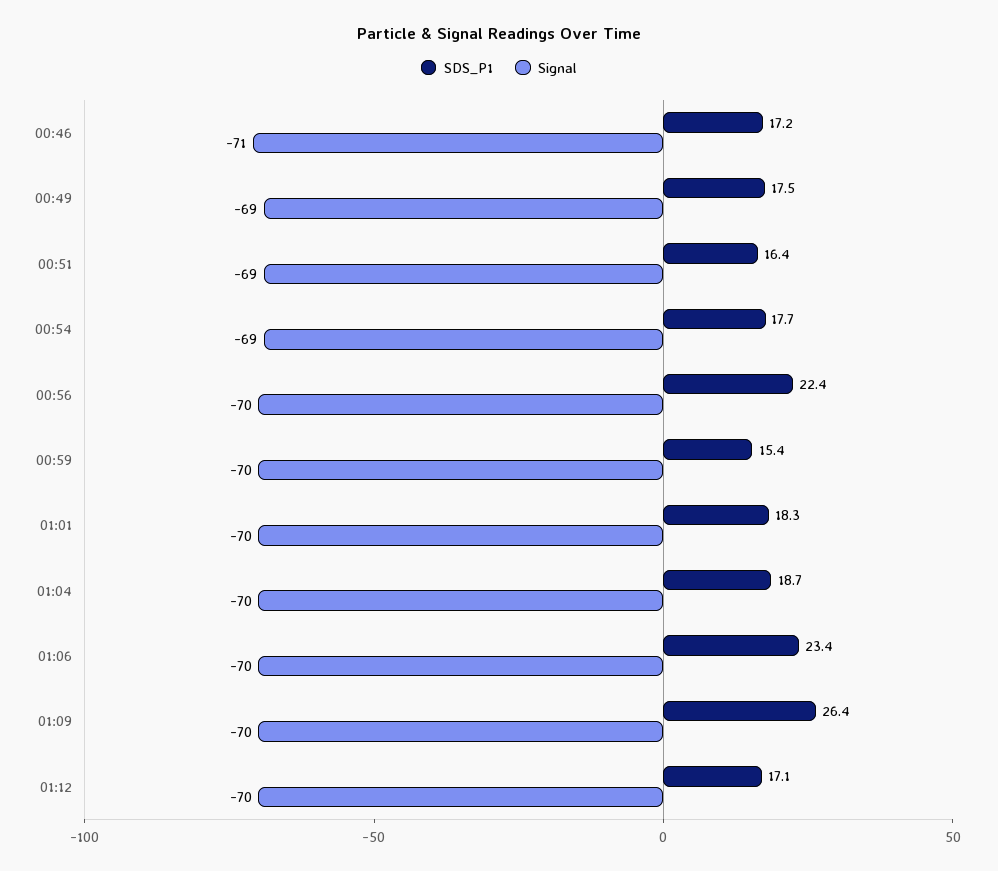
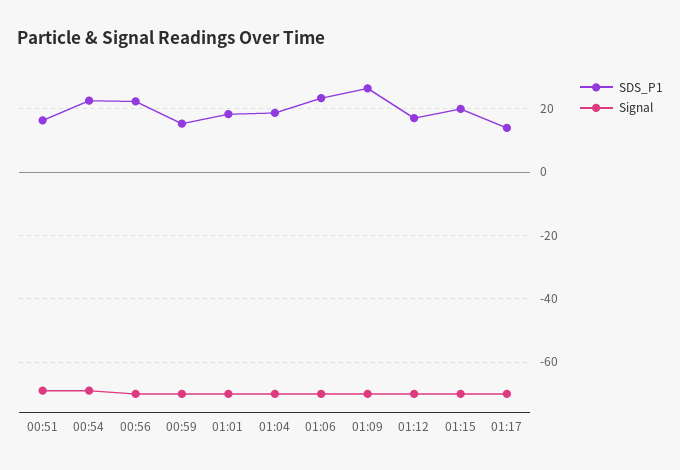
SDS_P1, 00:46: 17.2 -> none
Signal, 00:46: -71 -> none
SDS_P1, 00:49: 17.5 -> none
Signal, 00:49: -69 -> none
SDS_P1, 00:54: 17.7 -> 22
SDS_P1, 01:15: none -> 20
Signal, 01:15: none -> -70
SDS_P1, 01:17: none -> 14
Signal, 01:17: none -> -70

